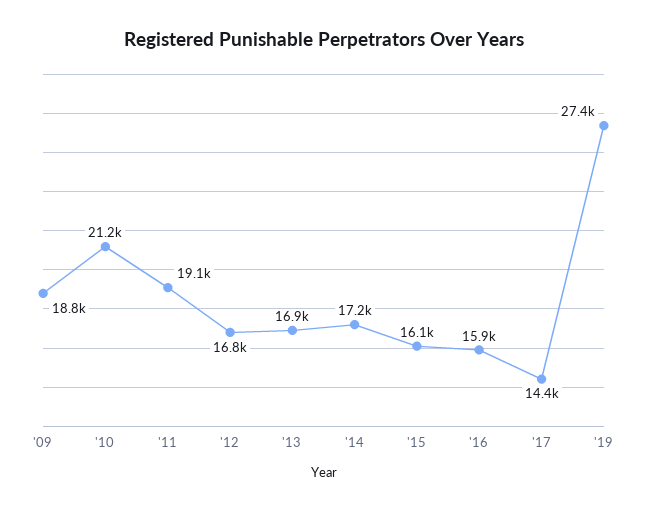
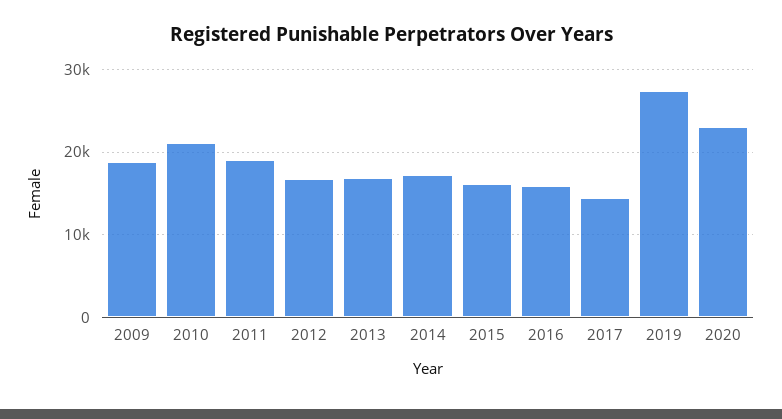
2020: none -> 23000

